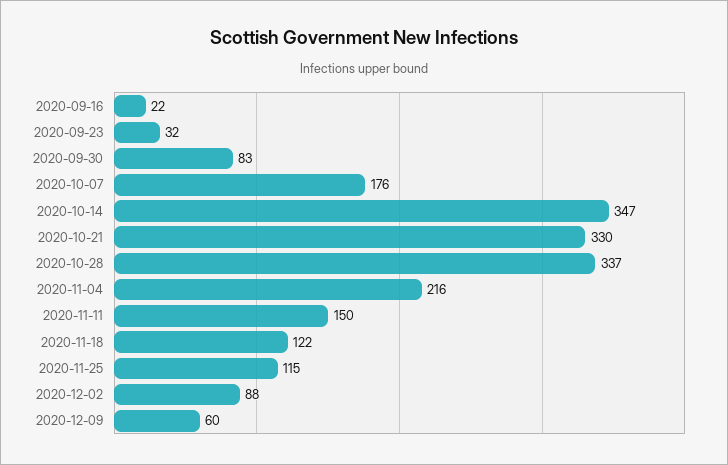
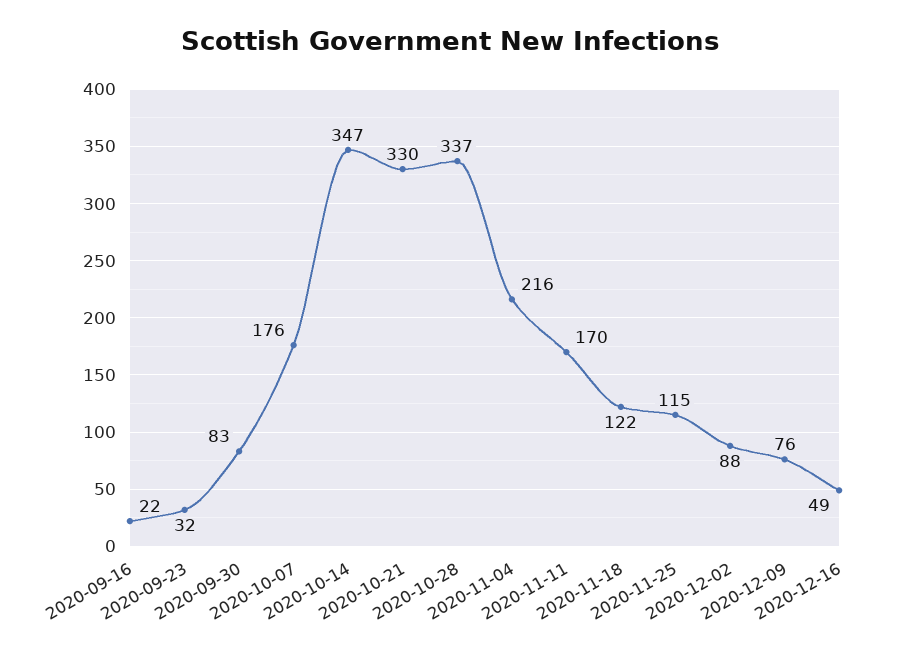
2020-11-11: 150 -> 170
2020-12-09: 60 -> 76
2020-12-16: none -> 49

